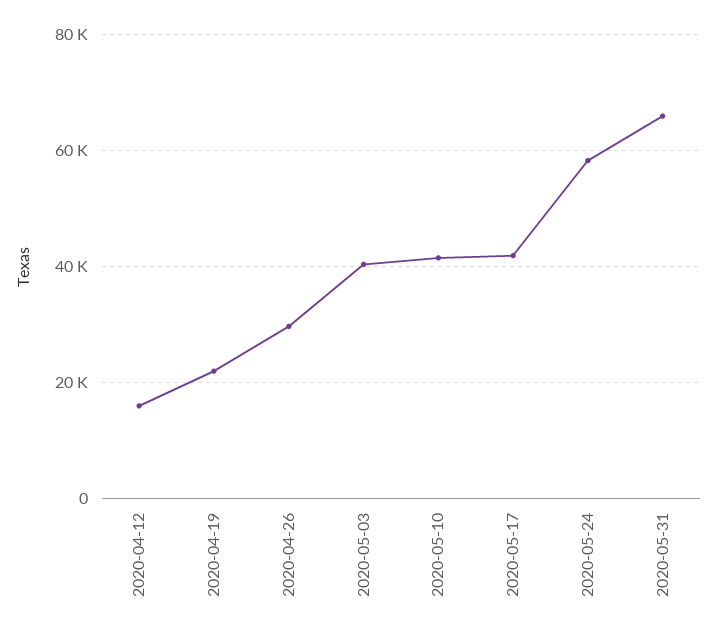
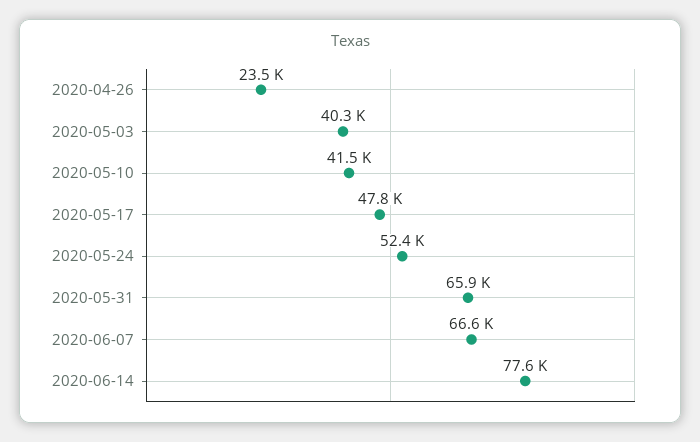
2020-04-12: 16000 -> none
2020-04-19: 22000 -> none
2020-04-26: 30000 -> 23500
2020-05-17: 42000 -> 47800
2020-05-24: 58000 -> 52400
2020-06-07: none -> 66600
2020-06-14: none -> 77600

